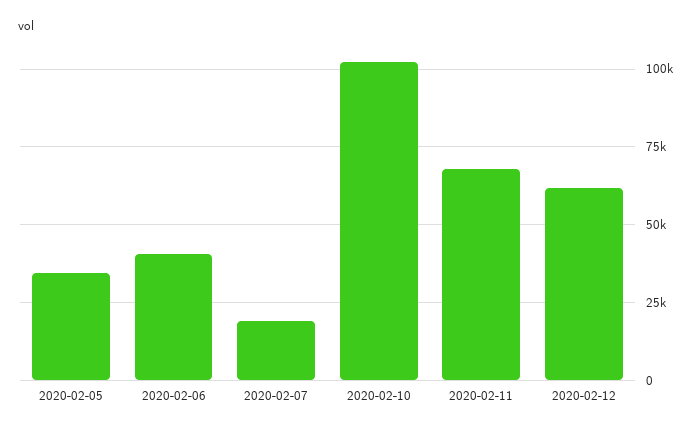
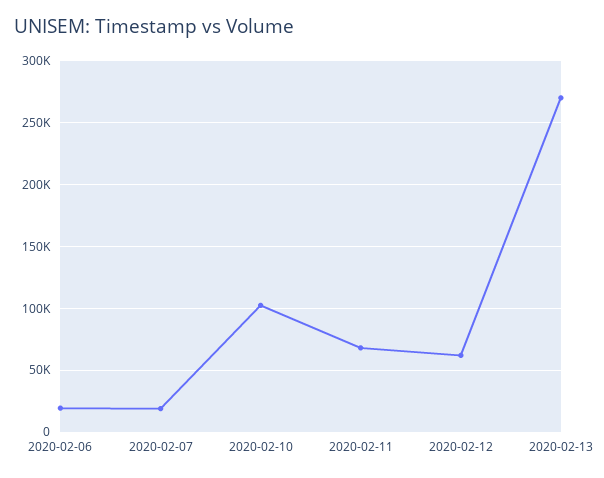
2020-02-05: 35000 -> none
2020-02-06: 40000 -> 20000
2020-02-13: none -> 270000

